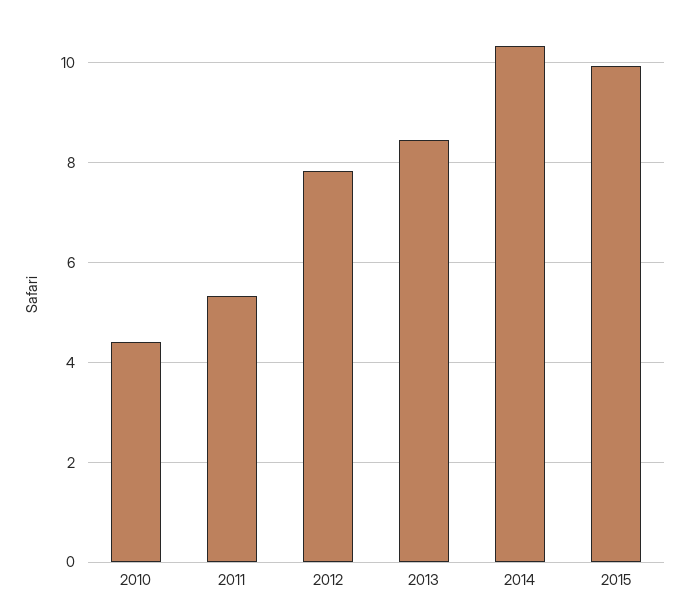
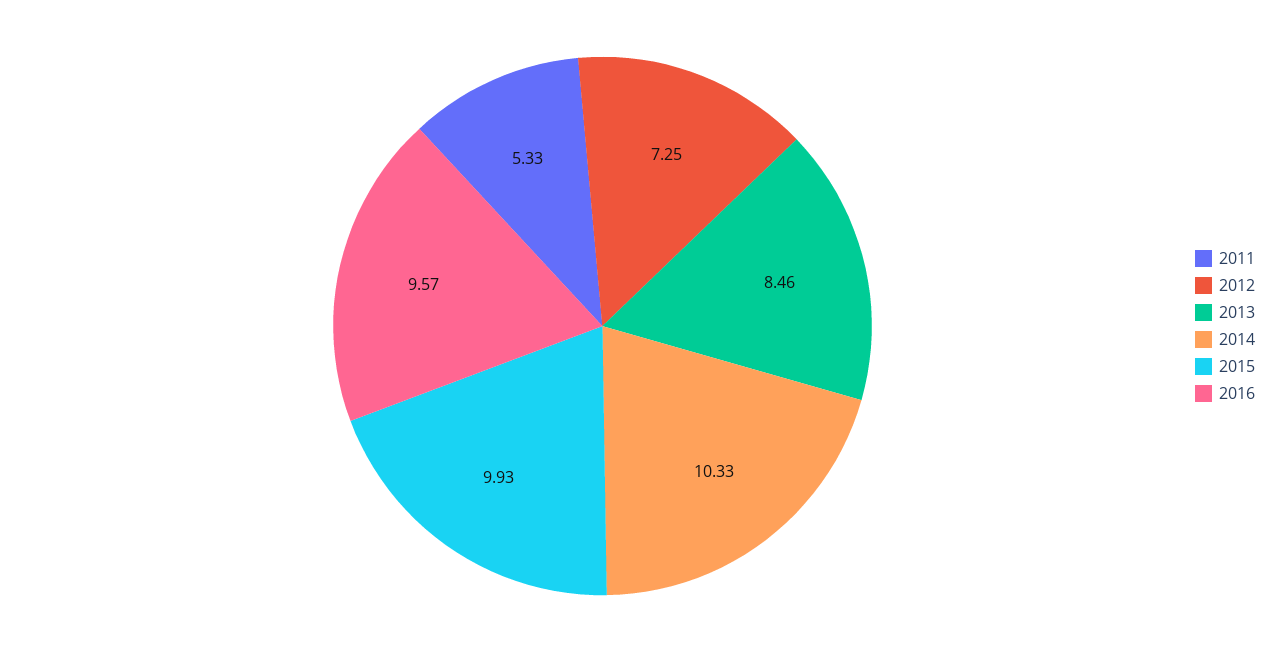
2010: 4.4 -> none
2012: 7.8 -> 7.25
2016: none -> 9.57

